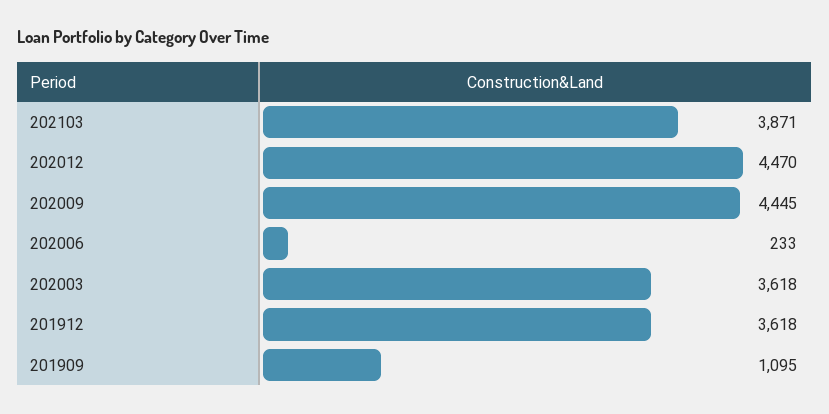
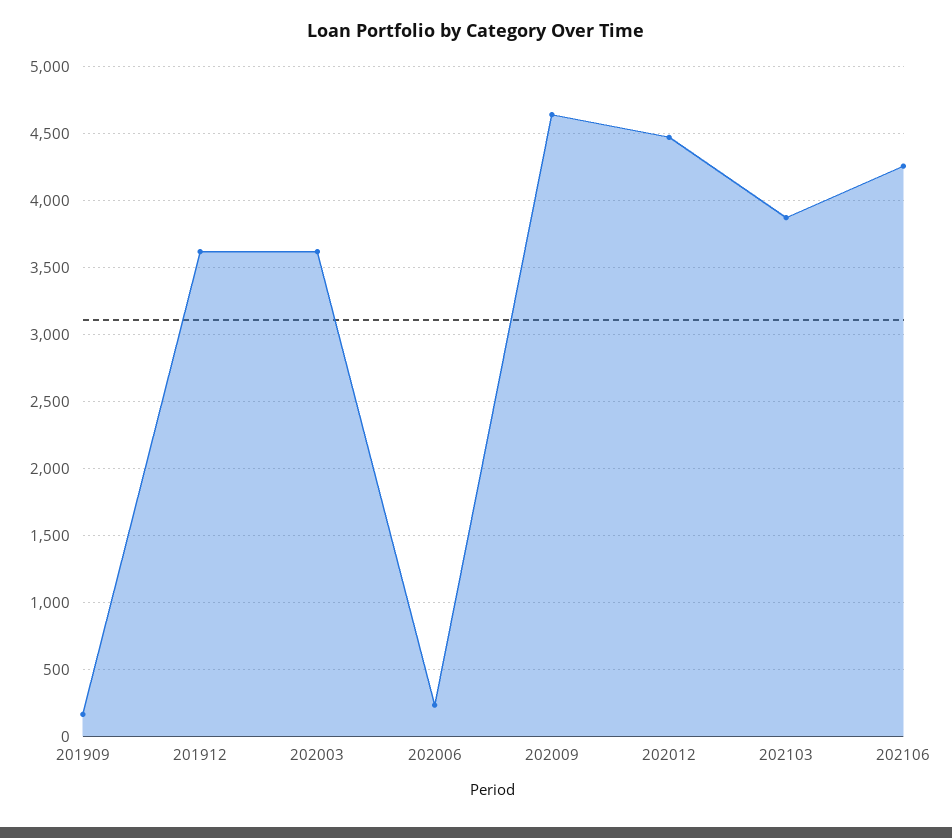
202009: 4445 -> 4650
201909: 1095 -> 150
202106: none -> 4250

